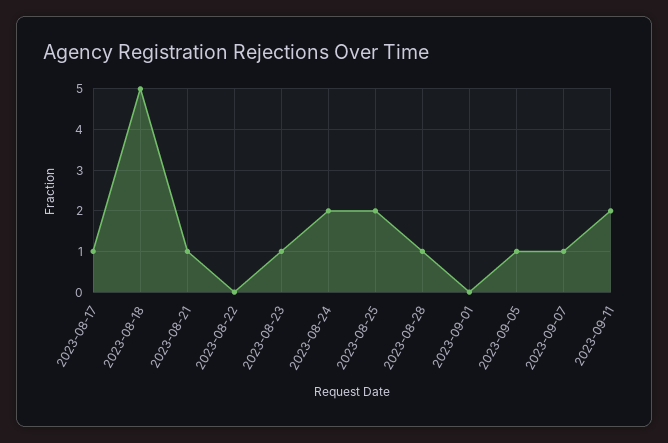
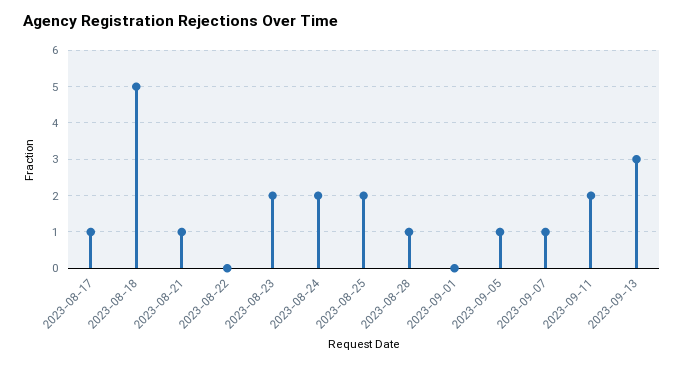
2023-08-23: 1 -> 2
2023-09-13: none -> 3

